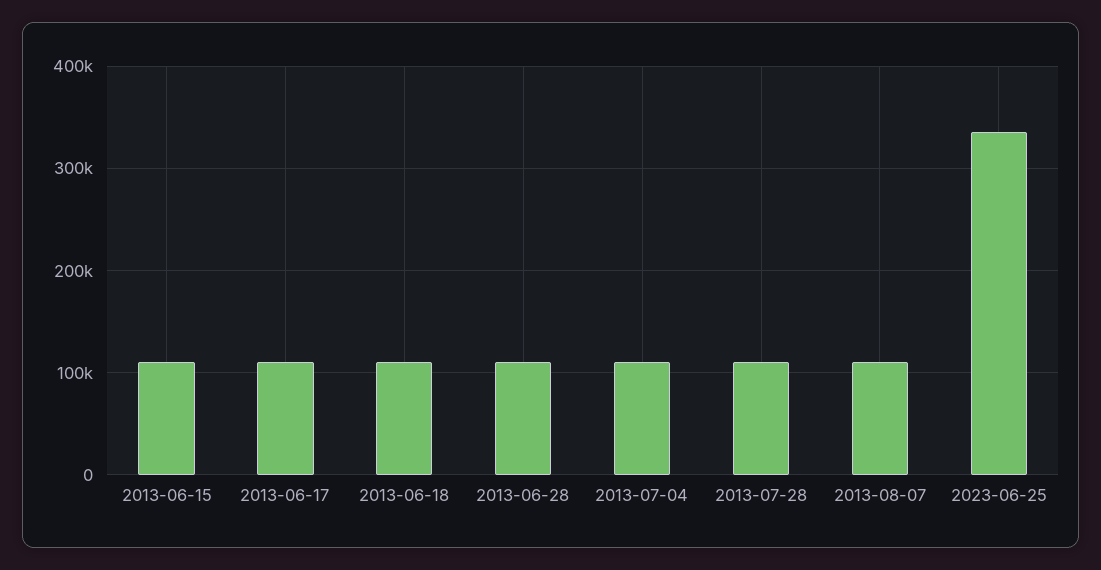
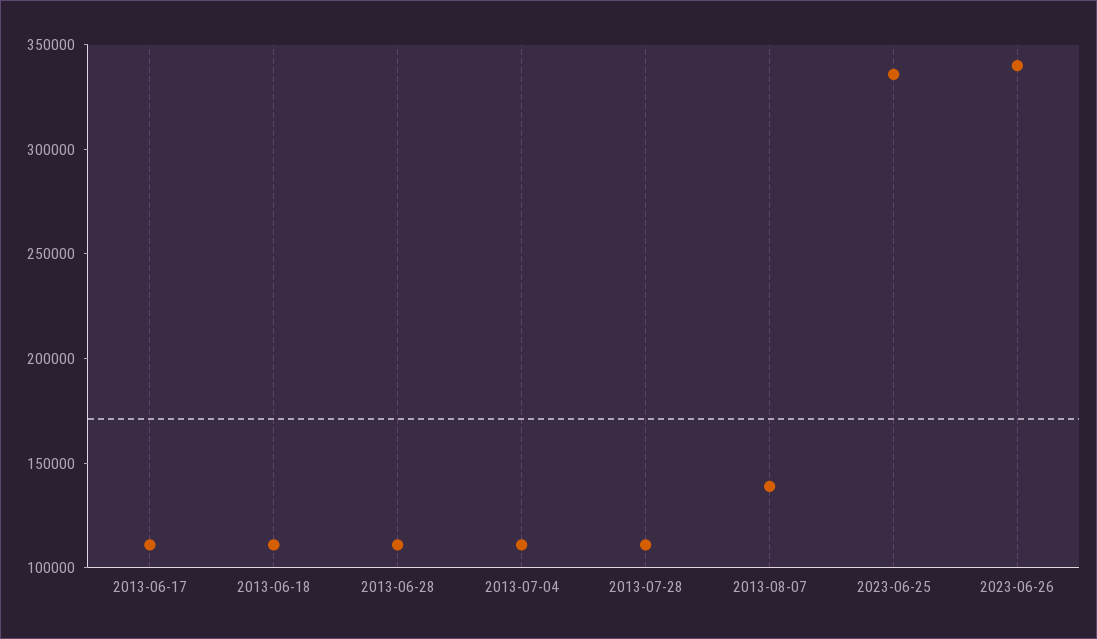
2013-06-15: 110000 -> none
2013-08-07: 110000 -> 140000
2023-06-26: none -> 340000

